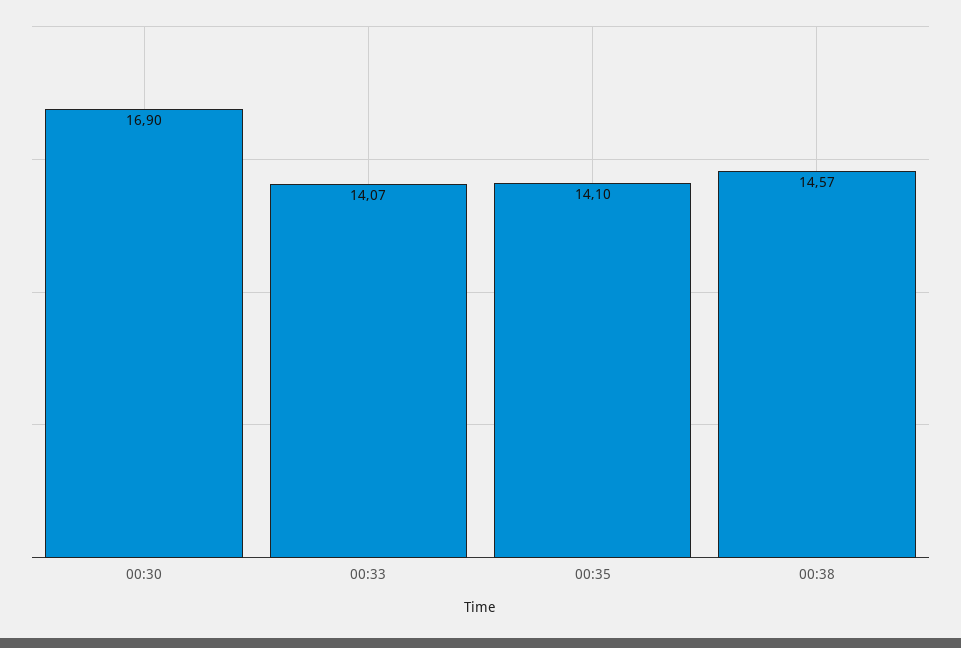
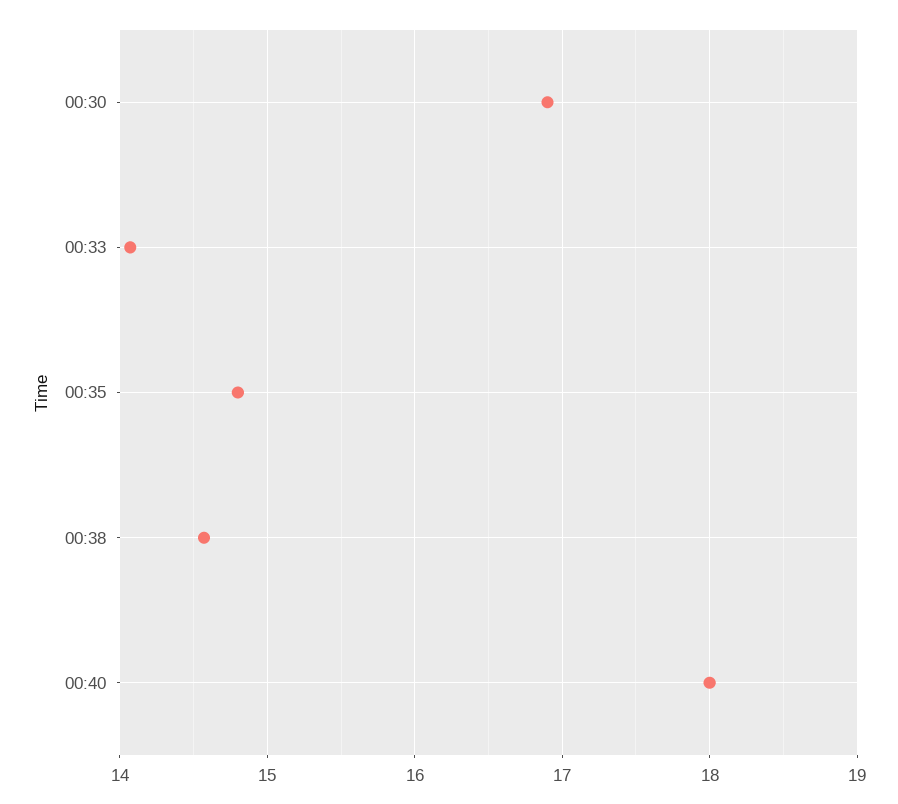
00:35: 14.1 -> 14.8
00:40: none -> 18

